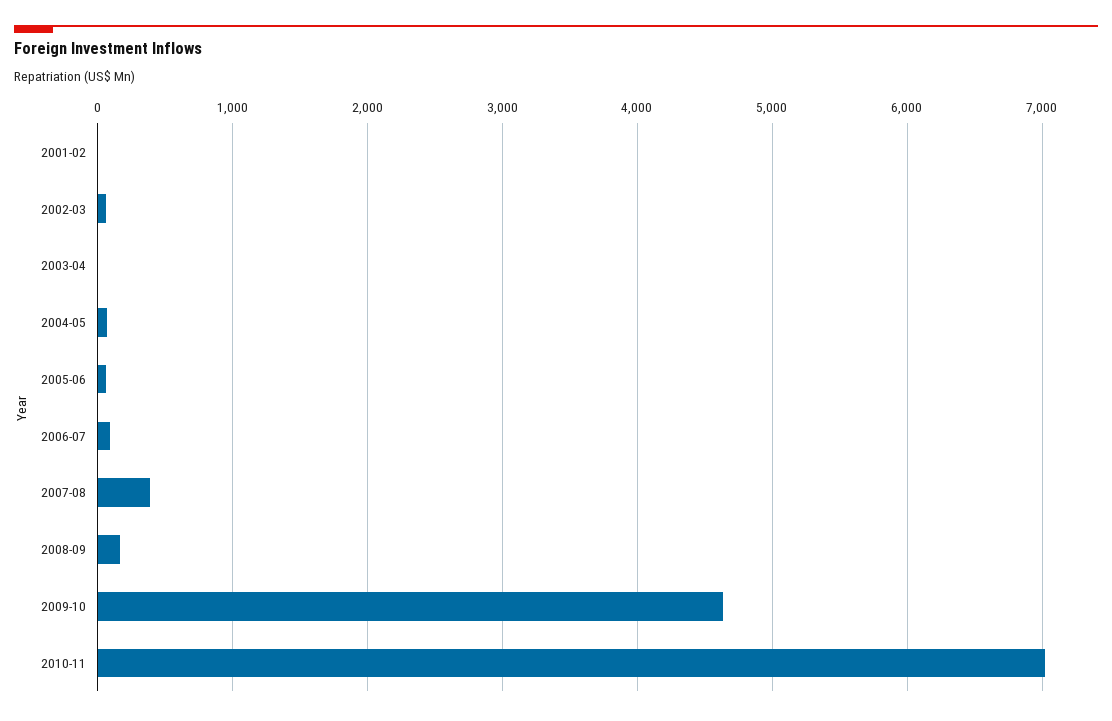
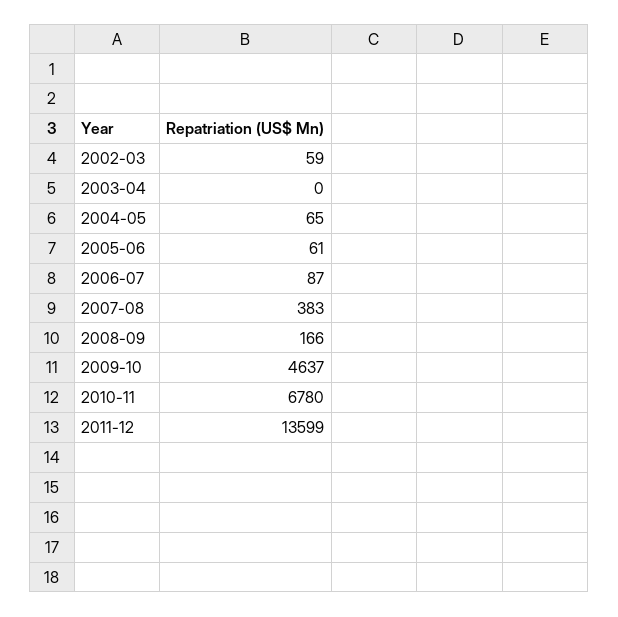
2001-02: 0 -> none
2010-11: 7000 -> 6780
2011-12: none -> 13599

